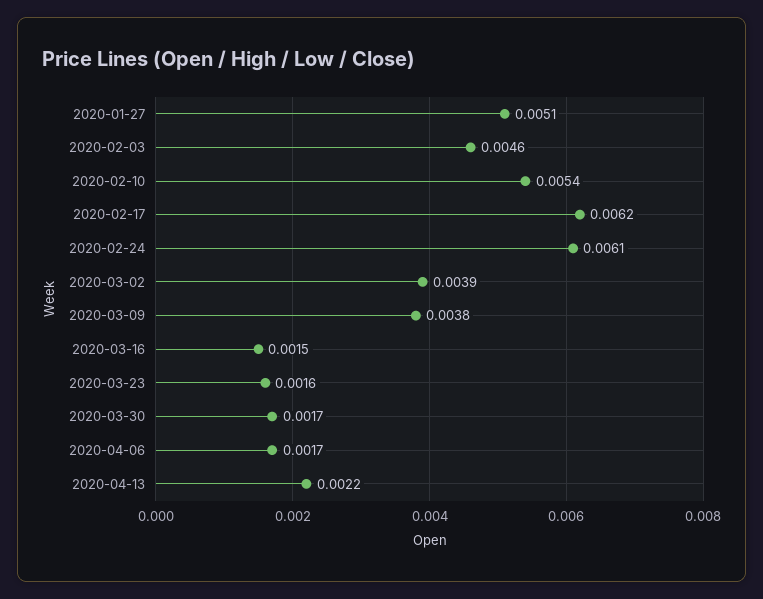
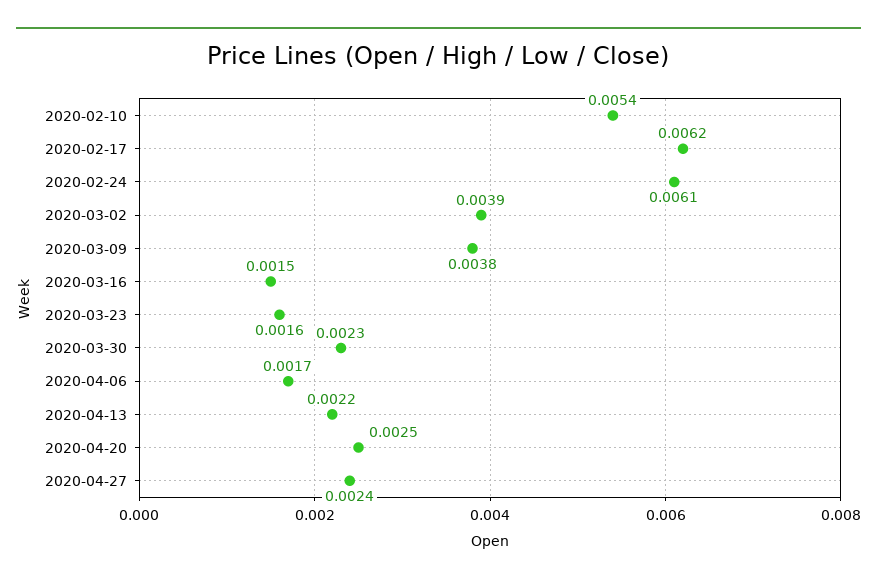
2020-01-27: 0.0051 -> none
2020-02-03: 0.0046 -> none
2020-03-30: 0.0017 -> 0.0023
2020-04-20: none -> 0.0025
2020-04-27: none -> 0.0024

